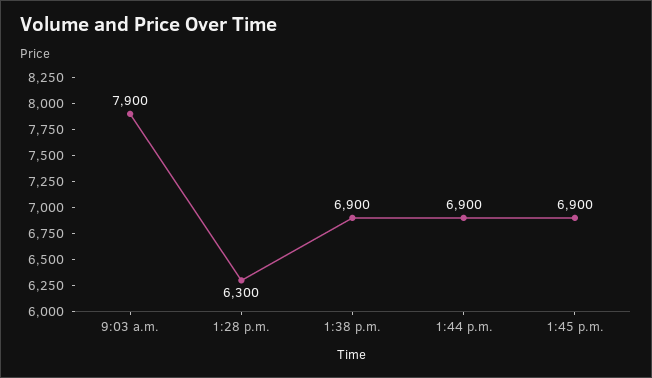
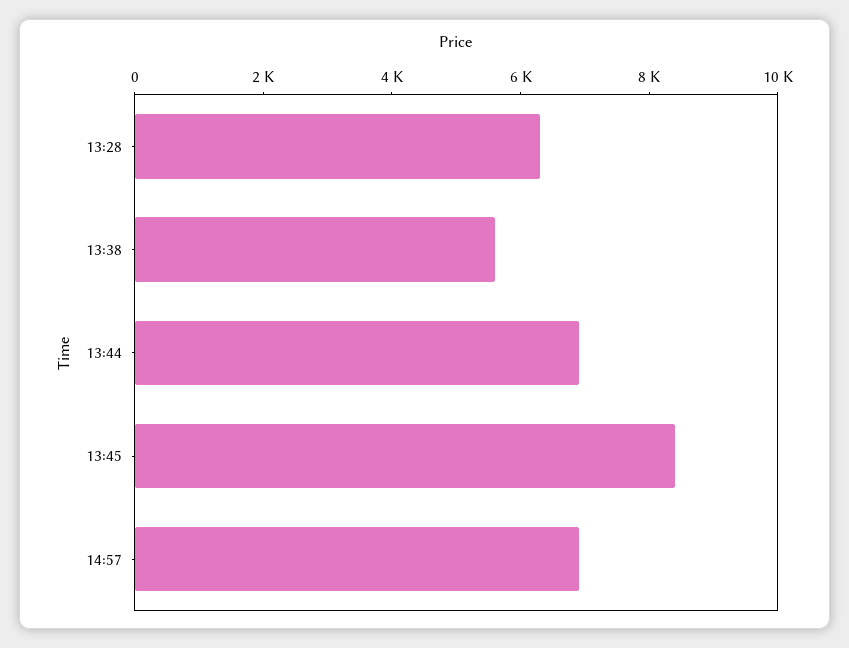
9:03 a.m.: 7900 -> none
1:38 p.m.: 6900 -> 5500
1:45 p.m.: 6900 -> 8500
14:57: none -> 7000

